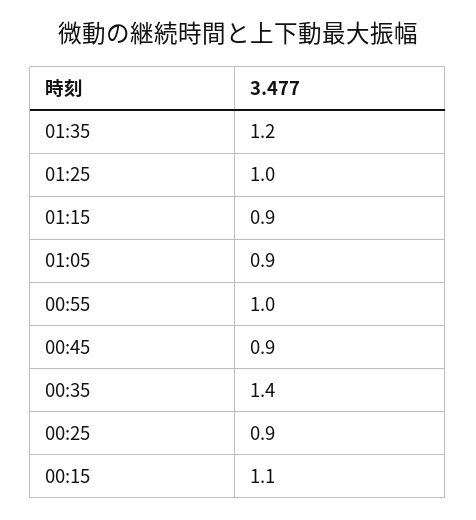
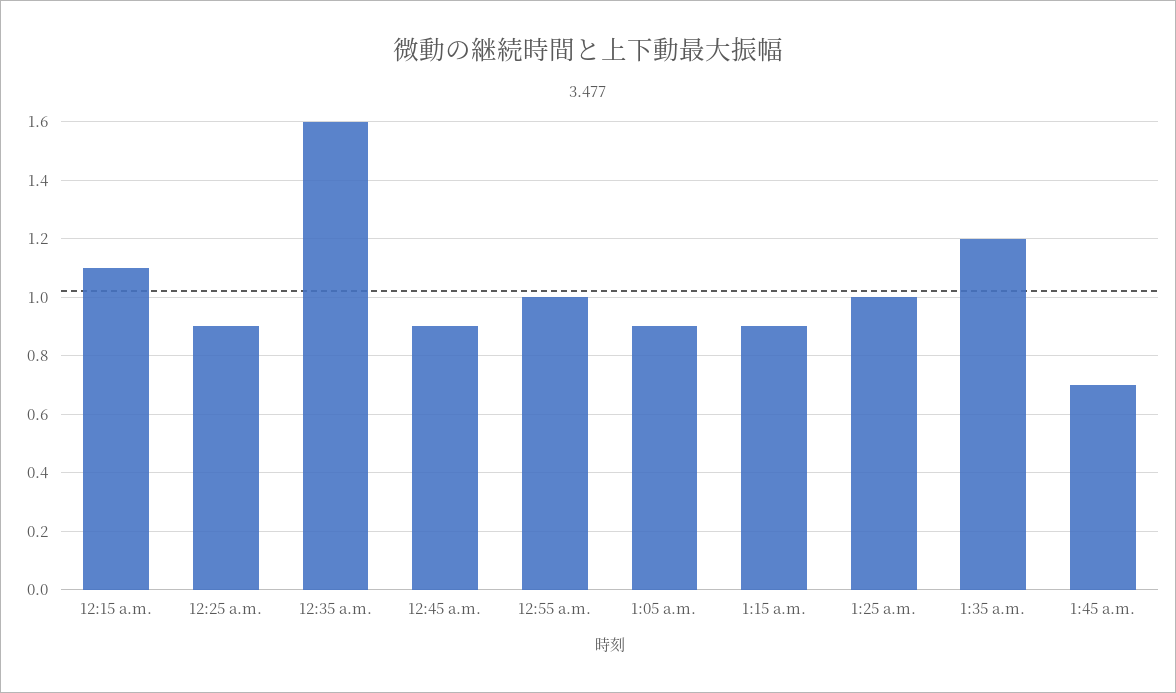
00:35: 1.4 -> 1.6
1:45 a.m.: none -> 0.7

